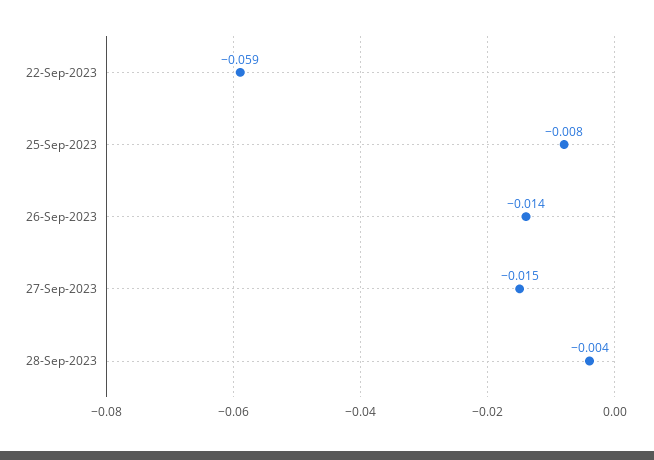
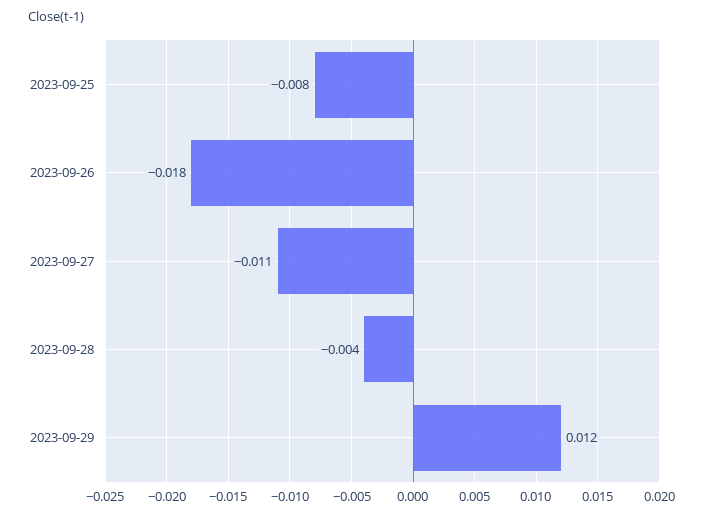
22-Sep-2023: -0.059 -> none
26-Sep-2023: -0.014 -> -0.018
27-Sep-2023: -0.015 -> -0.011
2023-09-29: none -> 0.012

